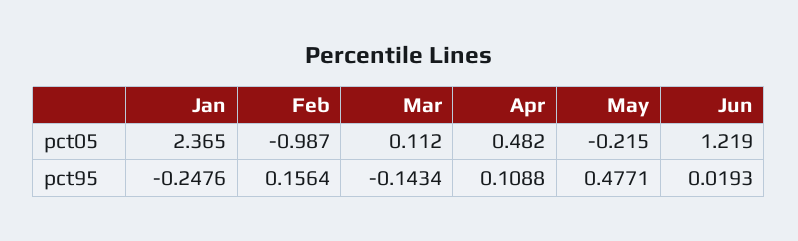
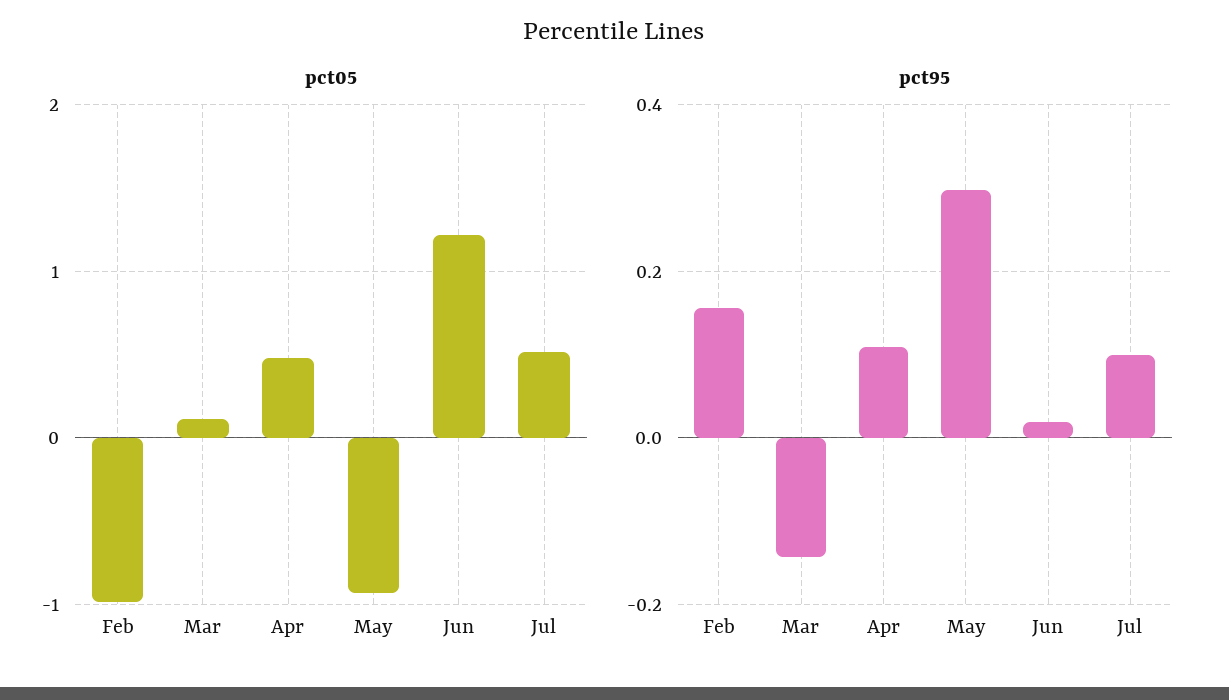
pct05, Jan: 2.365 -> none
pct05, May: -0.215 -> -0.9
pct95, Jan: -0.2476 -> none
pct95, May: 0.4771 -> 0.3
pct05, Jul: none -> 0.5
pct95, Jul: none -> 0.1

